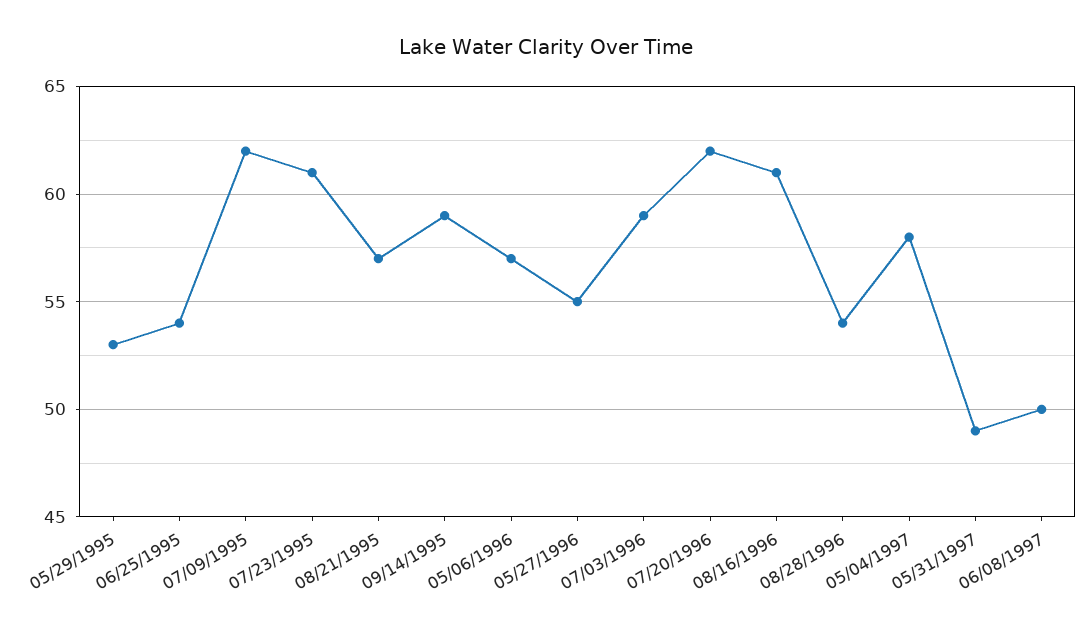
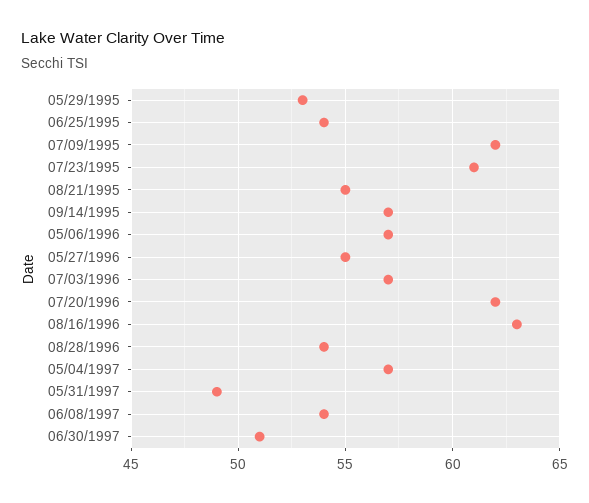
08/21/1995: 57 -> 55
09/14/1995: 59 -> 57
07/03/1996: 59 -> 57
08/16/1996: 61 -> 63
05/04/1997: 58 -> 57
06/08/1997: 50 -> 54
06/30/1997: none -> 51

